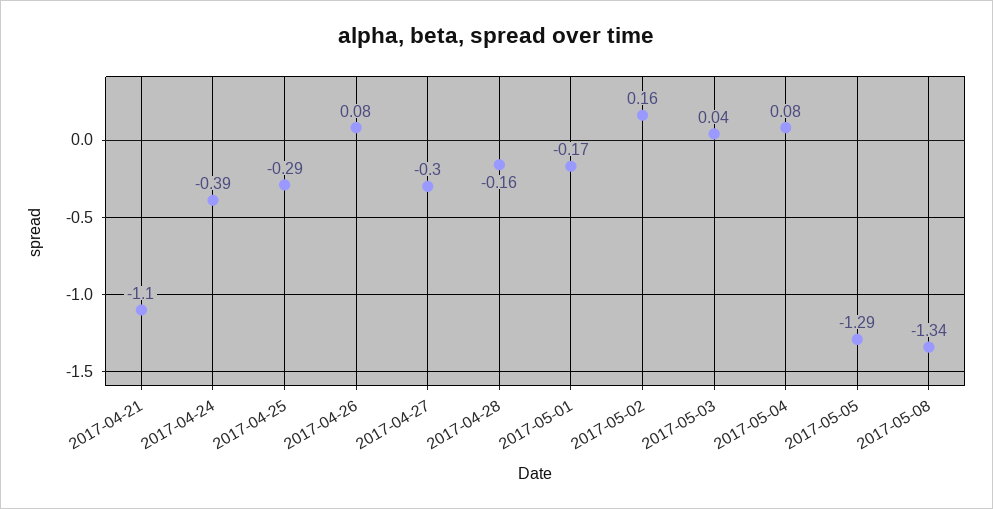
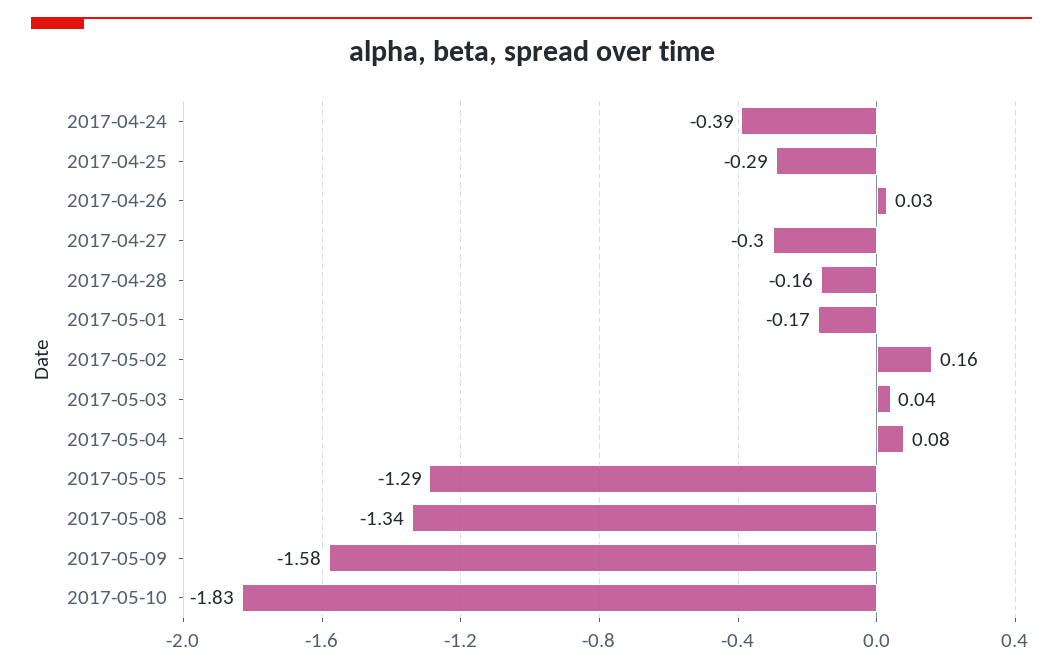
2017-04-21: -1.1 -> none
2017-04-26: 0.08 -> 0.03
2017-05-09: none -> -1.58
2017-05-10: none -> -1.83

